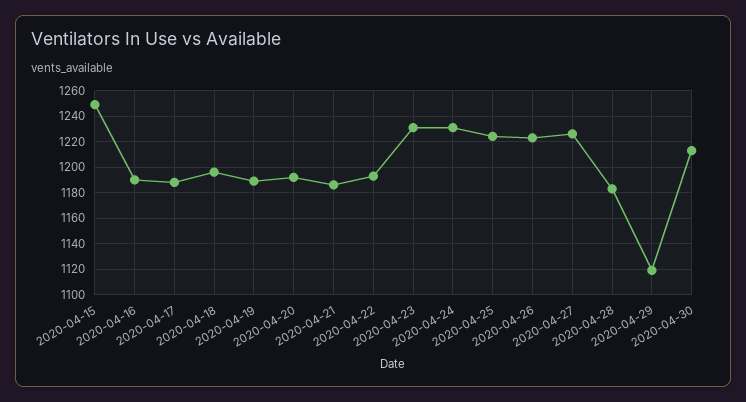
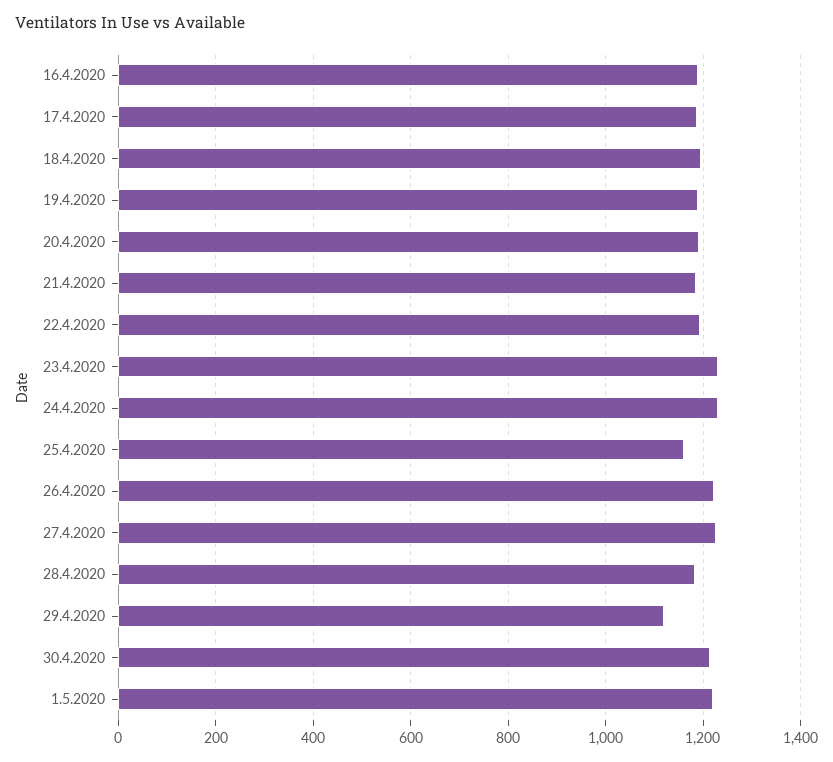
2020-04-15: 1250 -> none
2020-04-25: 1225 -> 1160
1.5.2020: none -> 1220

